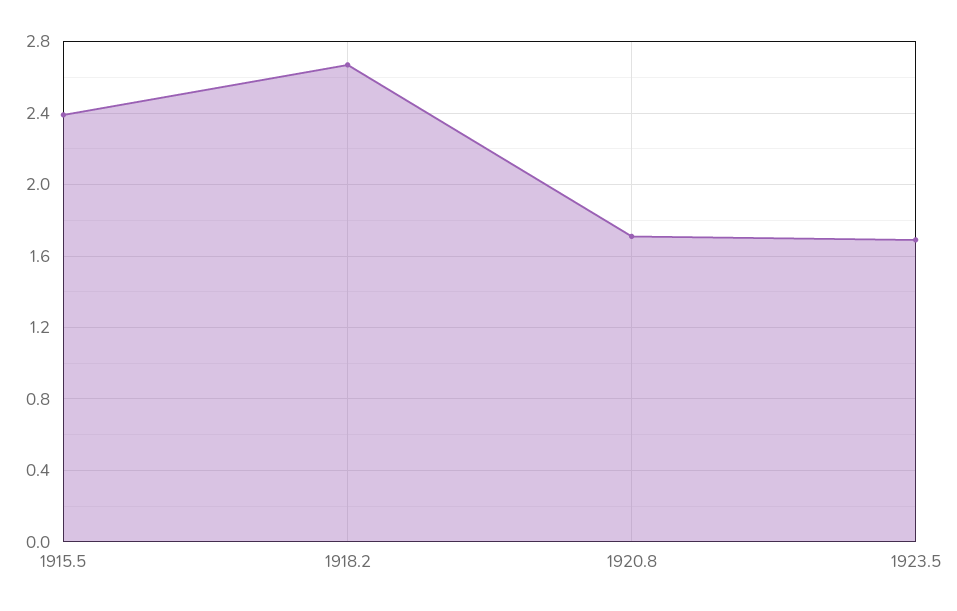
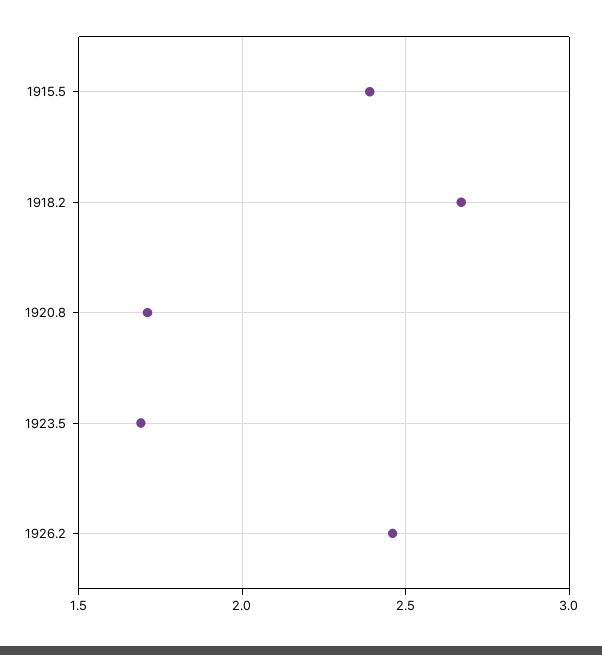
1926.2: none -> 2.45

